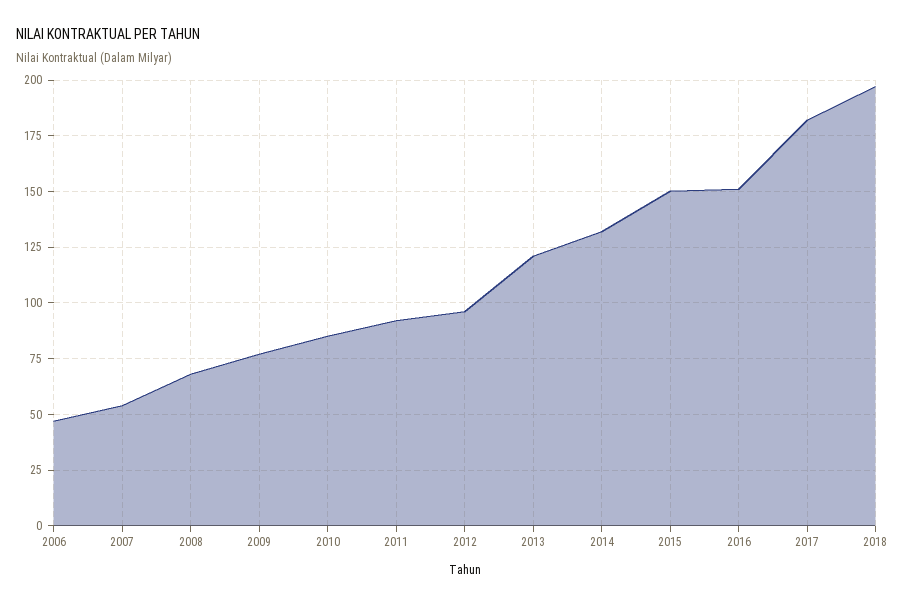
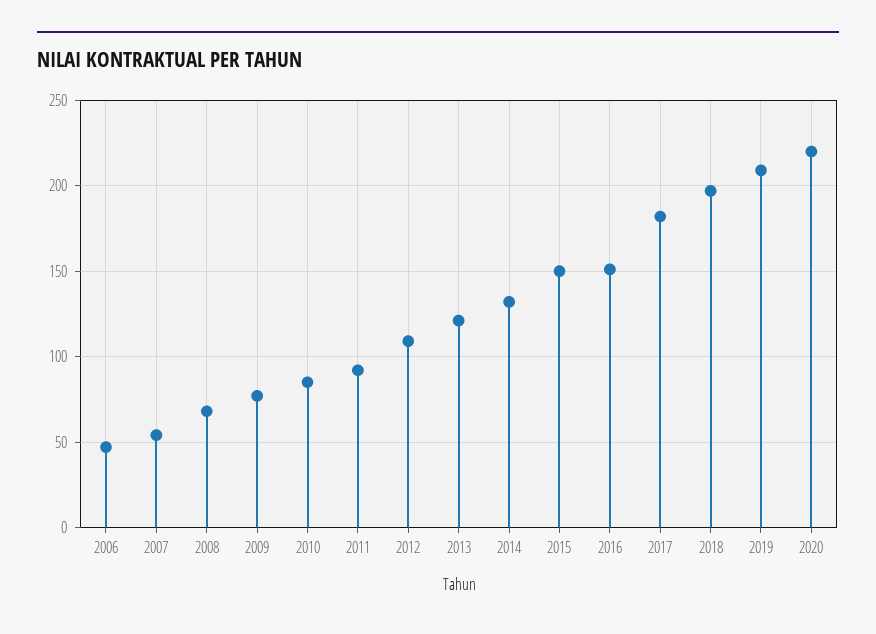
2012: 95 -> 110
2019: none -> 210
2020: none -> 220

